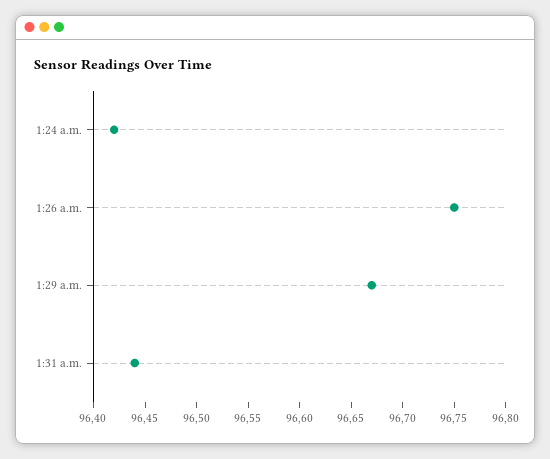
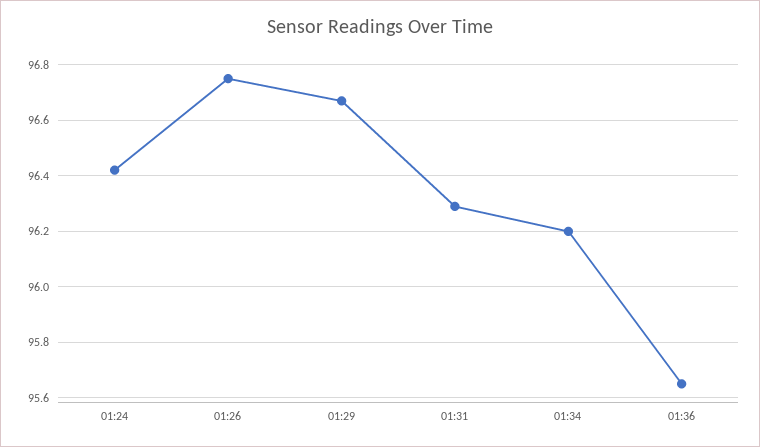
1:31 a.m.: 96.44 -> 96.3
01:34: none -> 96.2
01:36: none -> 95.65

